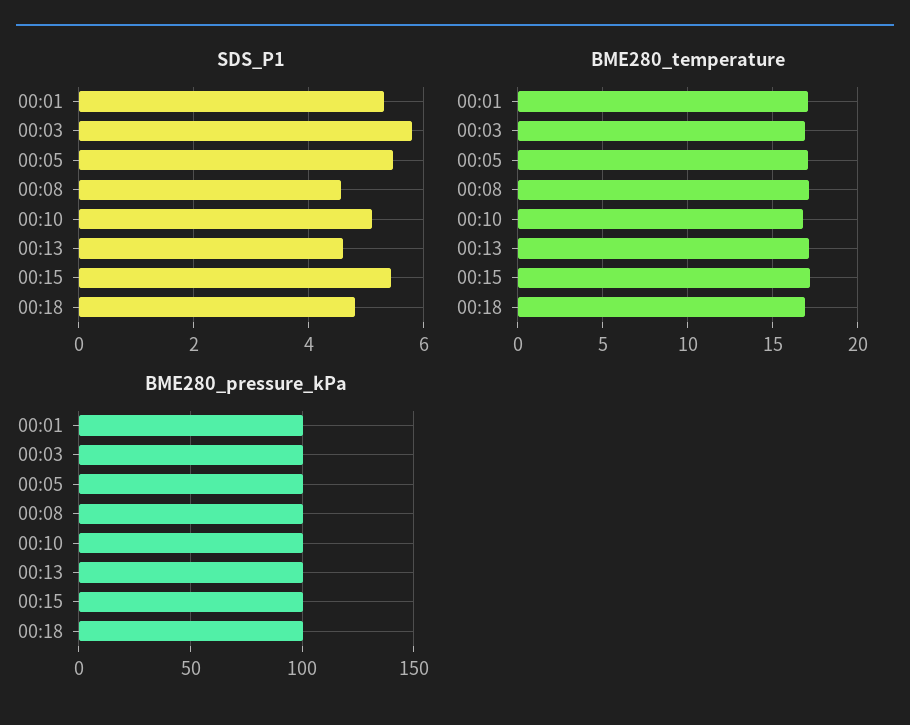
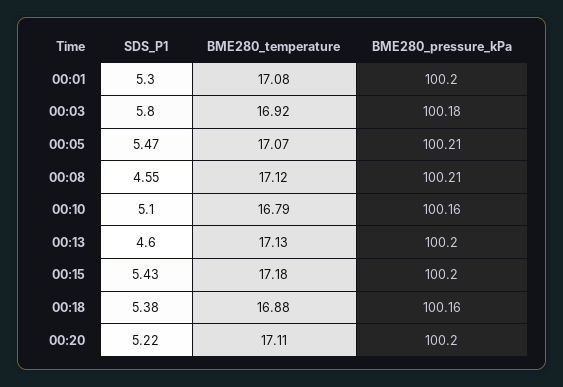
SDS_P1, 00:18: 4.8 -> 5.38
SDS_P1, 00:20: none -> 5.22
BME280_temperature, 00:20: none -> 17.11
BME280_pressure_kPa, 00:20: none -> 100.2

